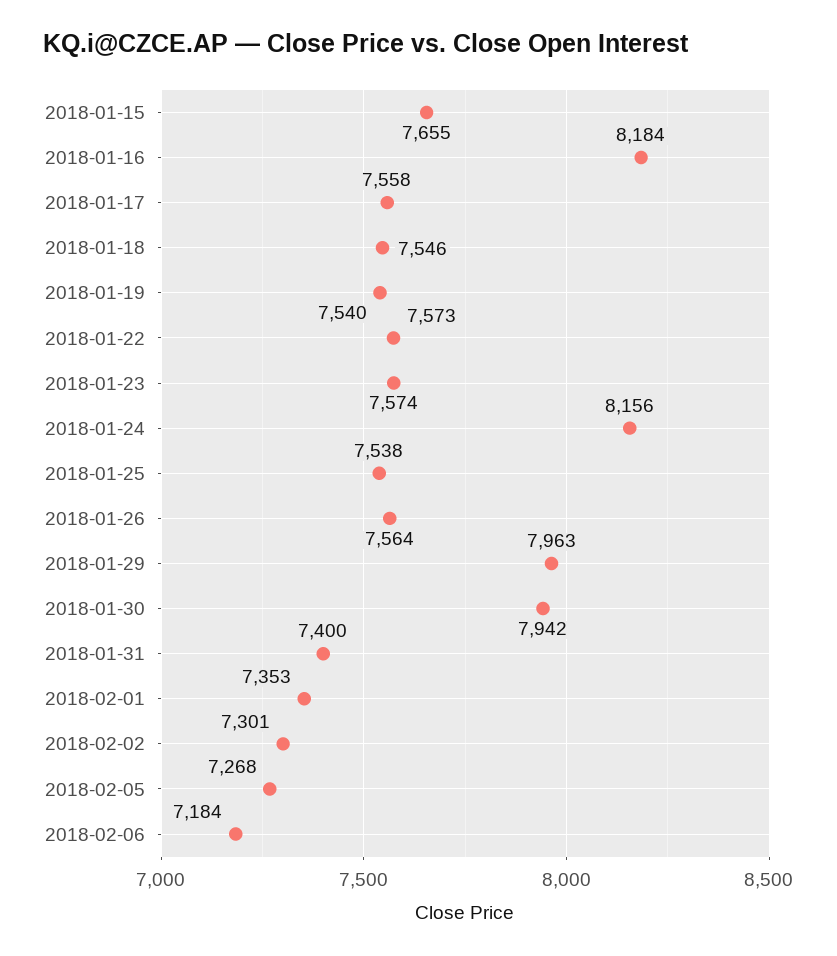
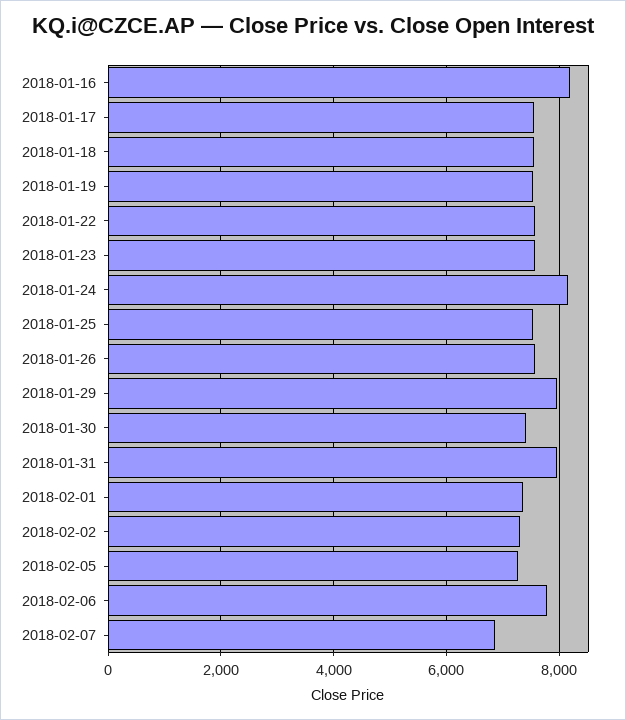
2018-01-15: 7655 -> none
2018-01-30: 7942 -> 7400
2018-01-31: 7400 -> 8000
2018-02-06: 7184 -> 7800
2018-02-07: none -> 6800

